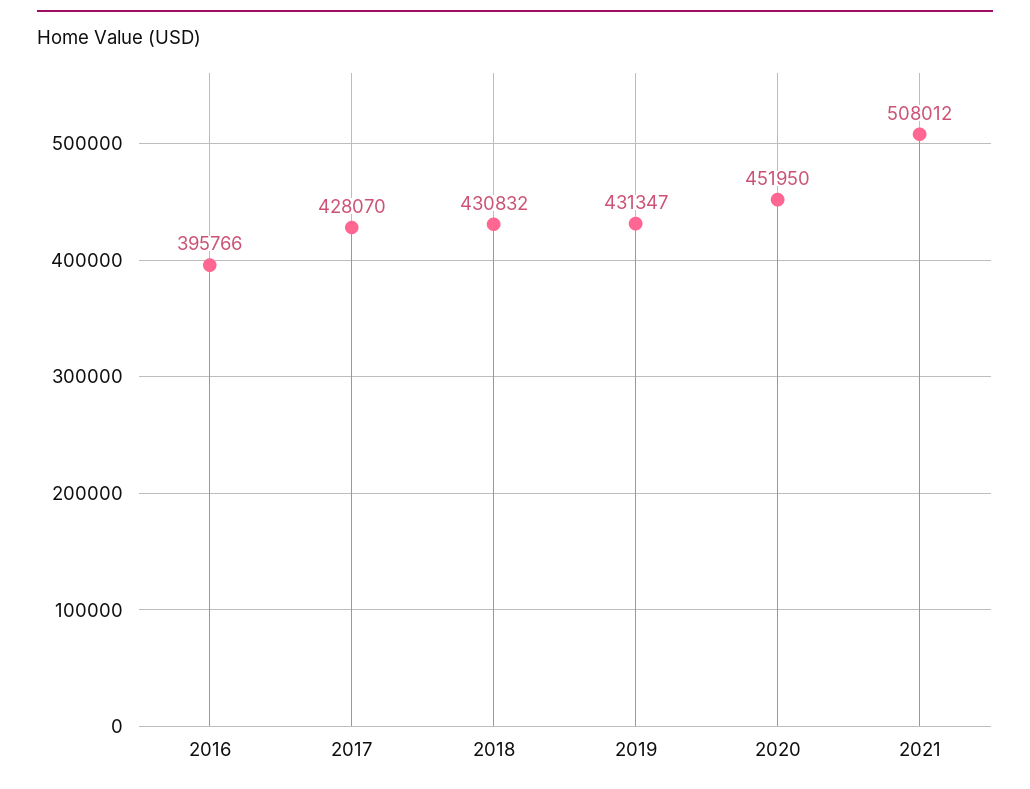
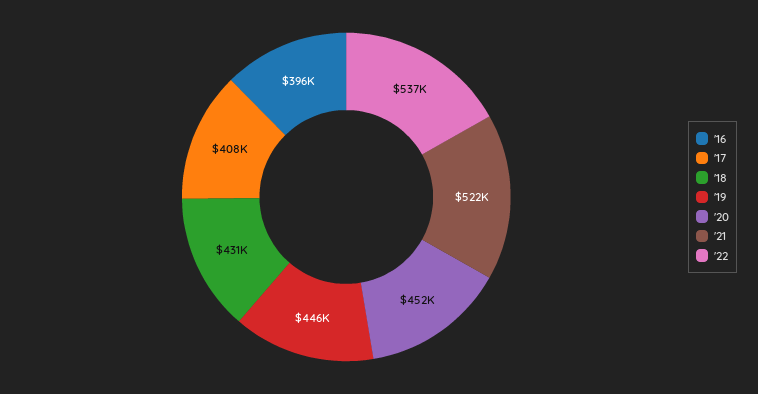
2017: 428070 -> 408000
2019: 431347 -> 446000
2021: 508012 -> 522000
'22: none -> 537000

